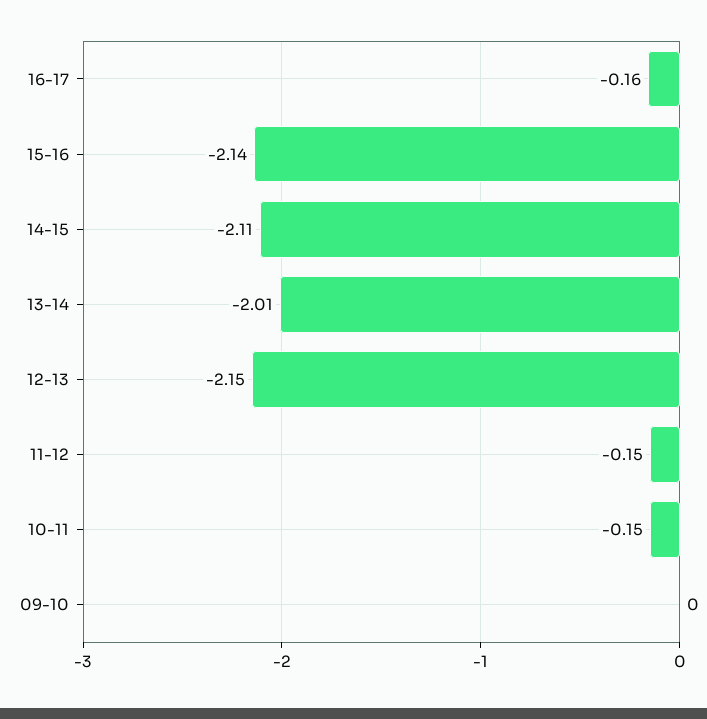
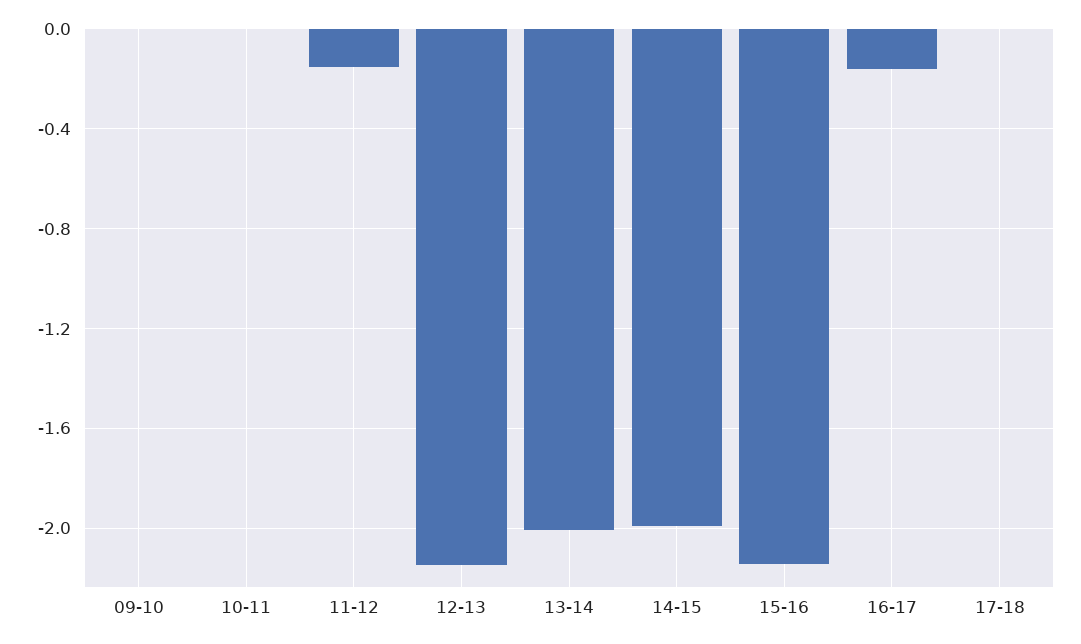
14-15: -2.11 -> -2
10-11: -0.15 -> 0
17-18: none -> 0

